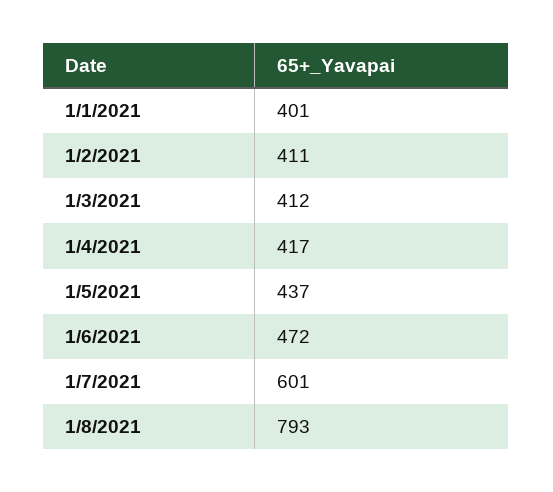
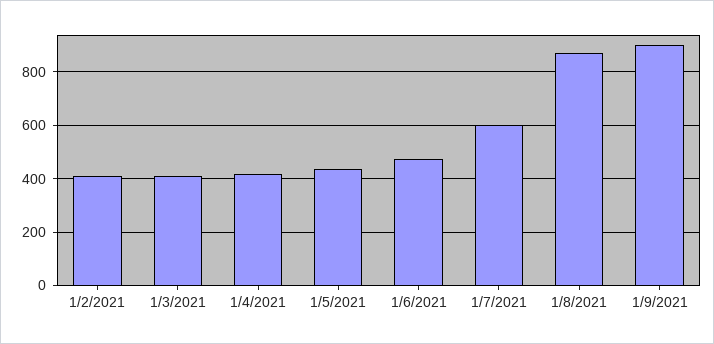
1/1/2021: 401 -> none
1/8/2021: 793 -> 875
1/9/2021: none -> 900

